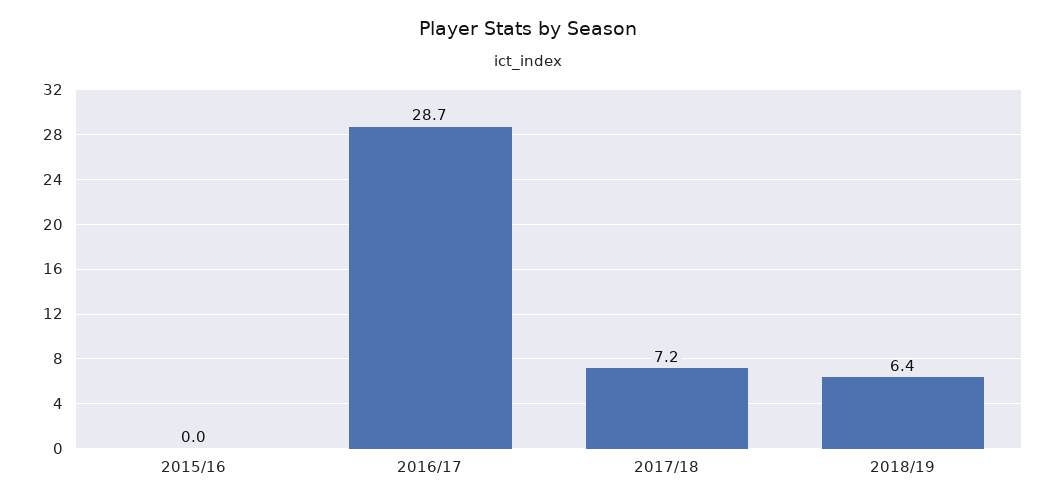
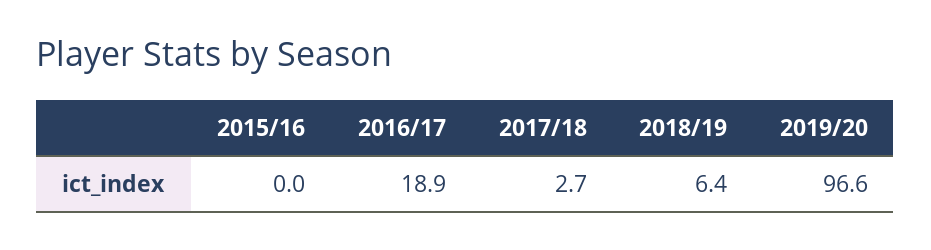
2016/17: 28.7 -> 18.9
2017/18: 7.2 -> 2.7
2019/20: none -> 96.6

